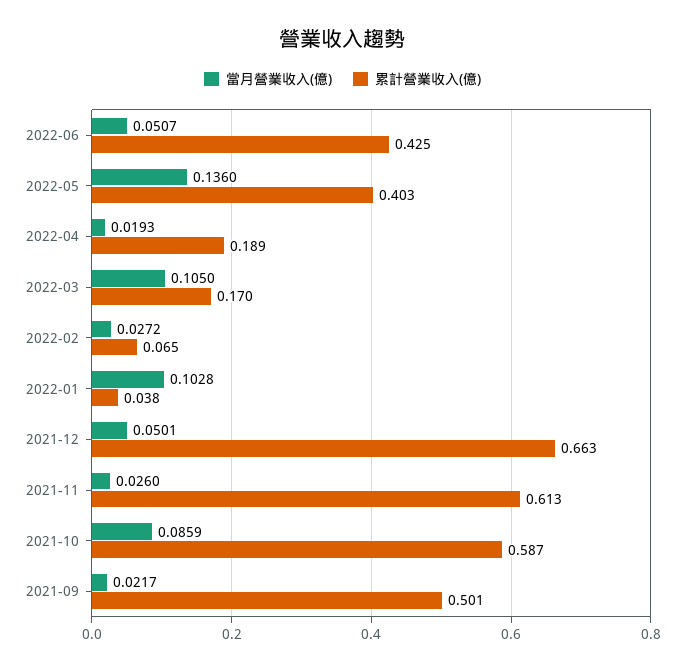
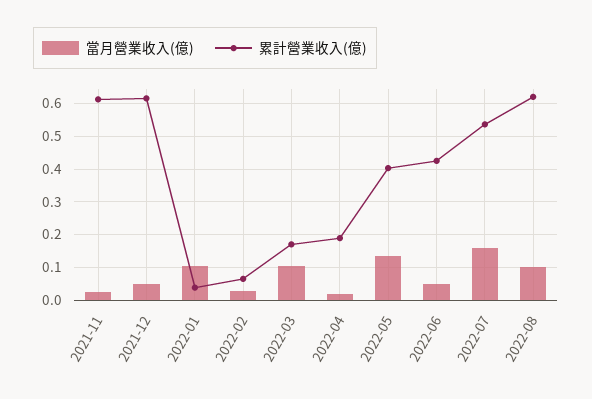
累計營業收入(億), 2021-12: 0.663 -> 0.62
當月營業收入(億), 2021-10: 0.0859 -> none
累計營業收入(億), 2021-10: 0.587 -> none
當月營業收入(億), 2021-09: 0.0217 -> none
累計營業收入(億), 2021-09: 0.501 -> none
當月營業收入(億), 2022-07: none -> 0.16
累計營業收入(億), 2022-07: none -> 0.54
當月營業收入(億), 2022-08: none -> 0.1
累計營業收入(億), 2022-08: none -> 0.62

